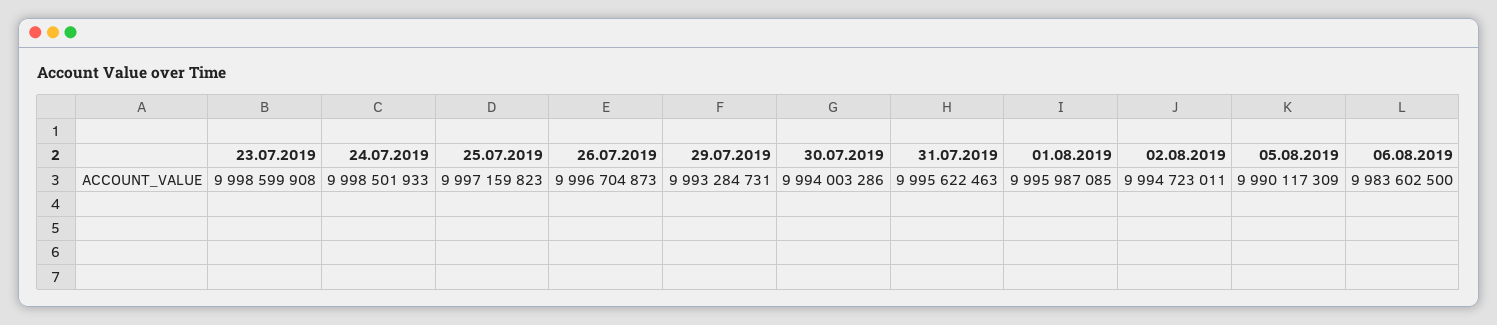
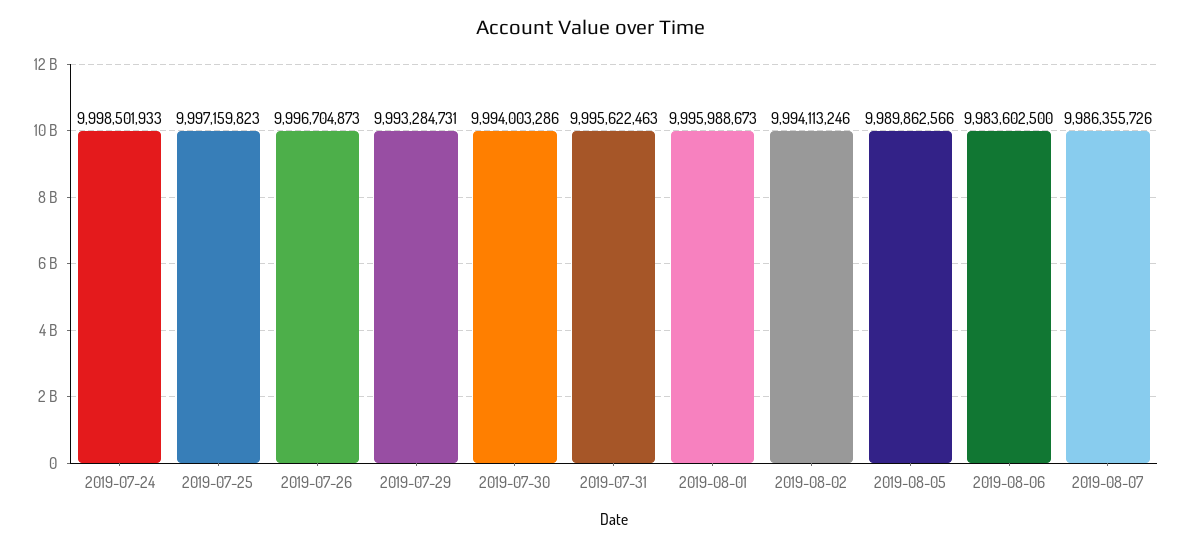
23.07.2019: 9998599908 -> none
01.08.2019: 9995987085 -> 9995988673
02.08.2019: 9994723011 -> 9994113246
05.08.2019: 9990117309 -> 9989862566
2019-08-07: none -> 9986355726

